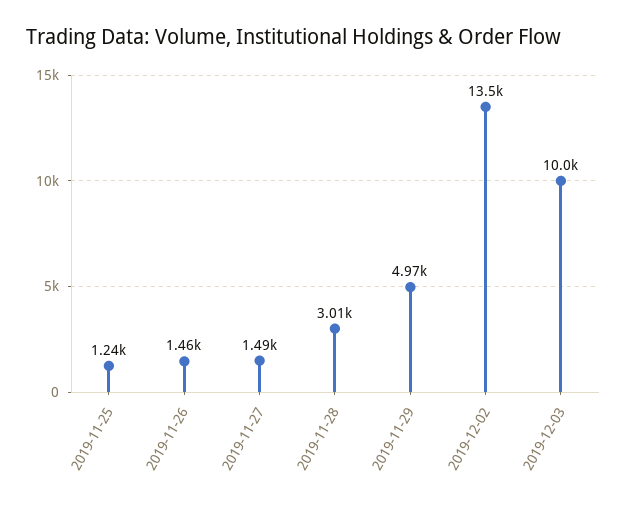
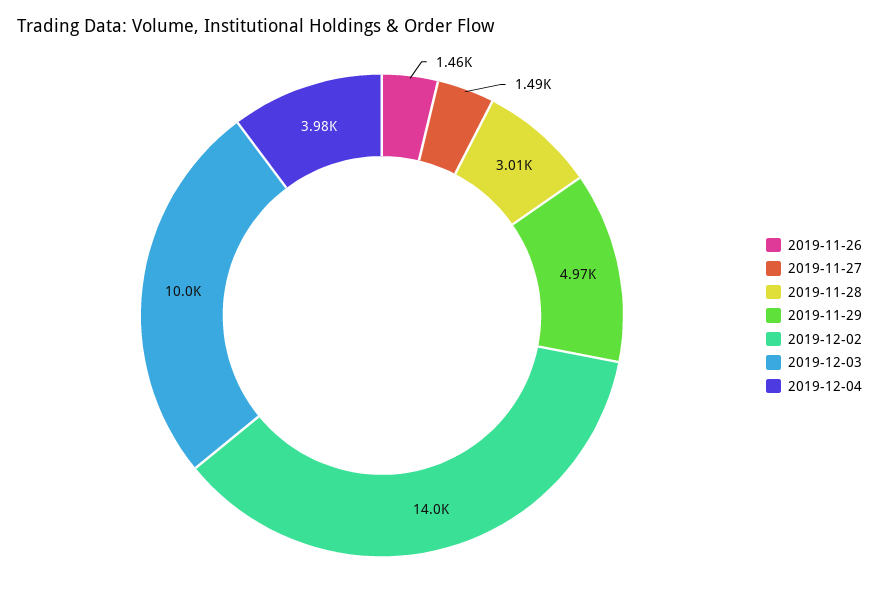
2019-11-25: 1240 -> none
2019-12-02: 13500 -> 14000
2019-12-04: none -> 3980

